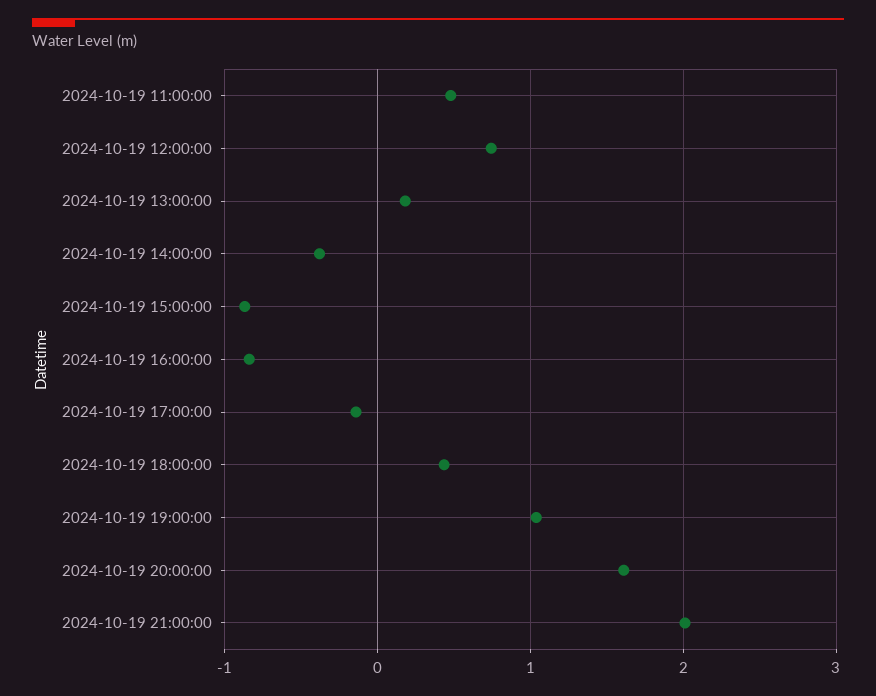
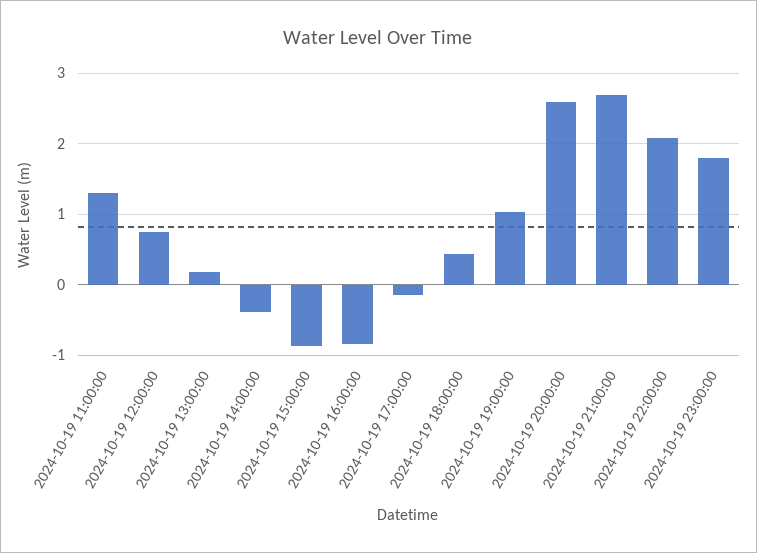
2024-10-19 11:00:00: 0.5 -> 1.3
2024-10-19 20:00:00: 1.6 -> 2.6
2024-10-19 21:00:00: 2 -> 2.7
2024-10-19 22:00:00: none -> 2.1
2024-10-19 23:00:00: none -> 1.8

